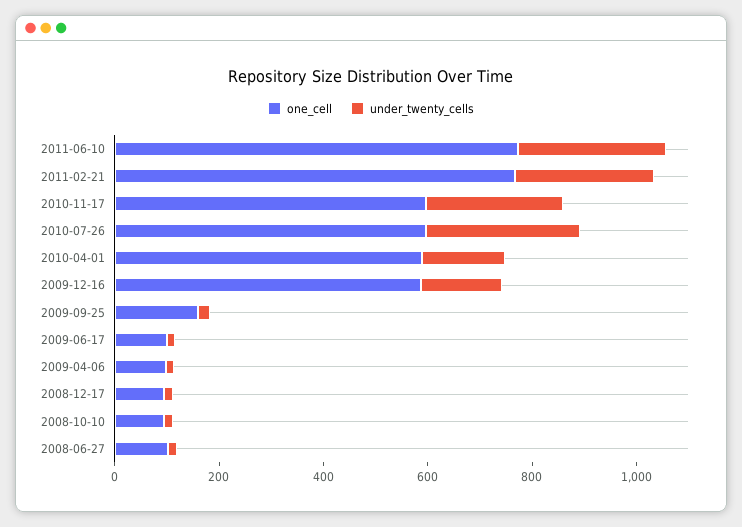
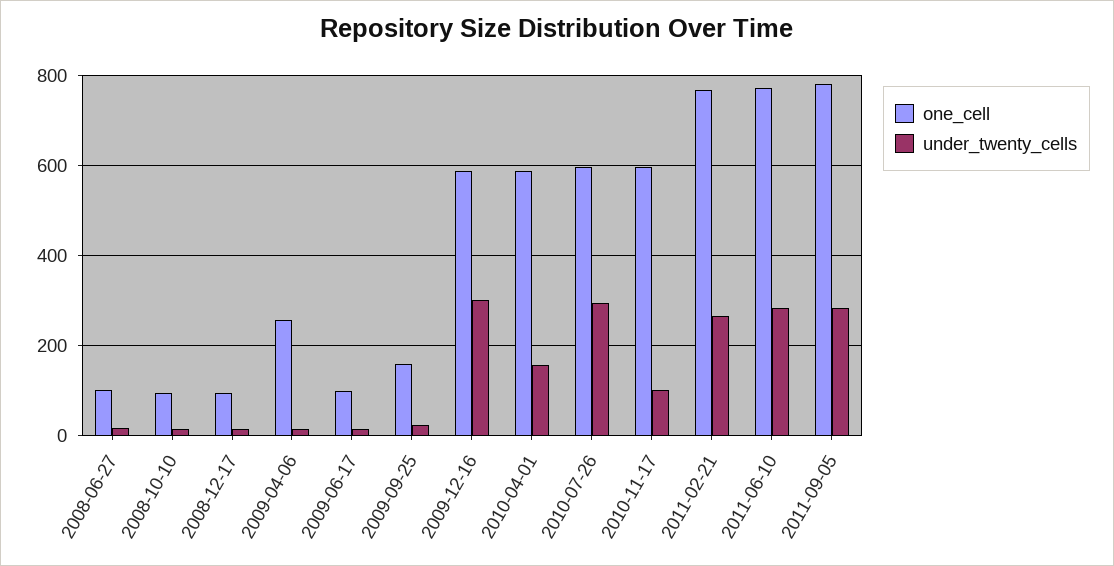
under_twenty_cells, 2010-11-17: 250 -> 100
under_twenty_cells, 2009-12-16: 150 -> 300
one_cell, 2009-04-06: 100 -> 260
one_cell, 2011-09-05: none -> 780
under_twenty_cells, 2011-09-05: none -> 280

